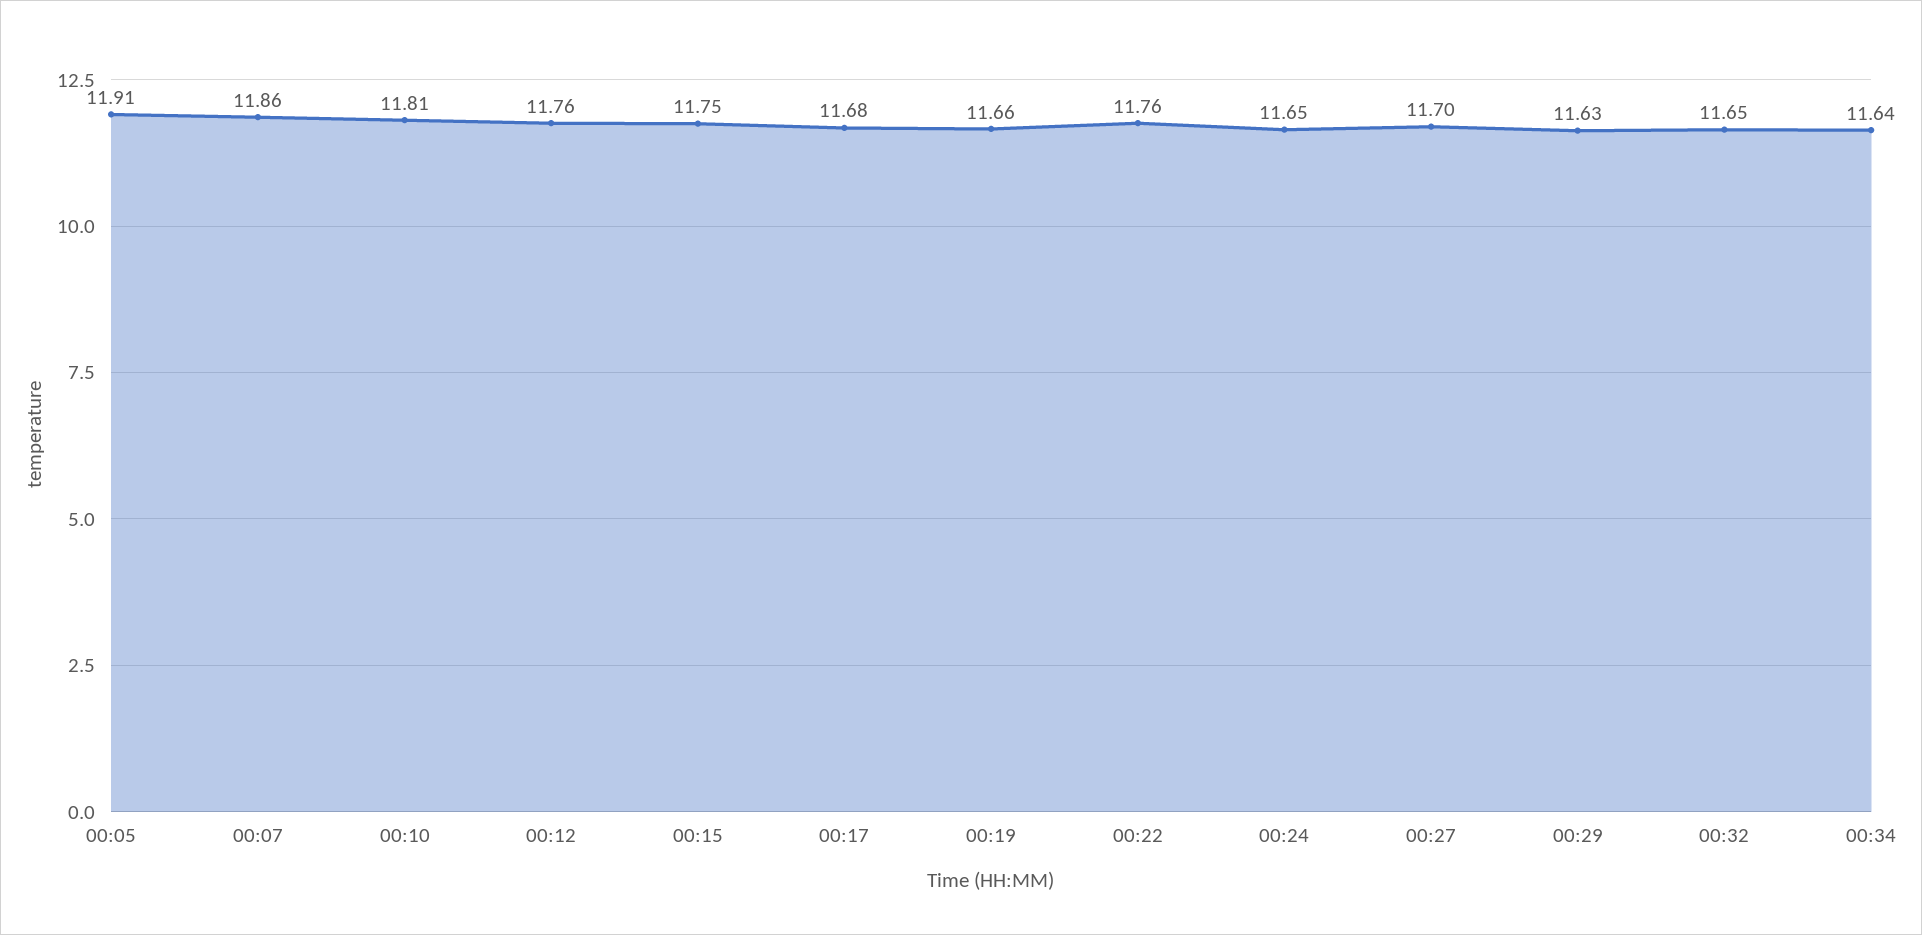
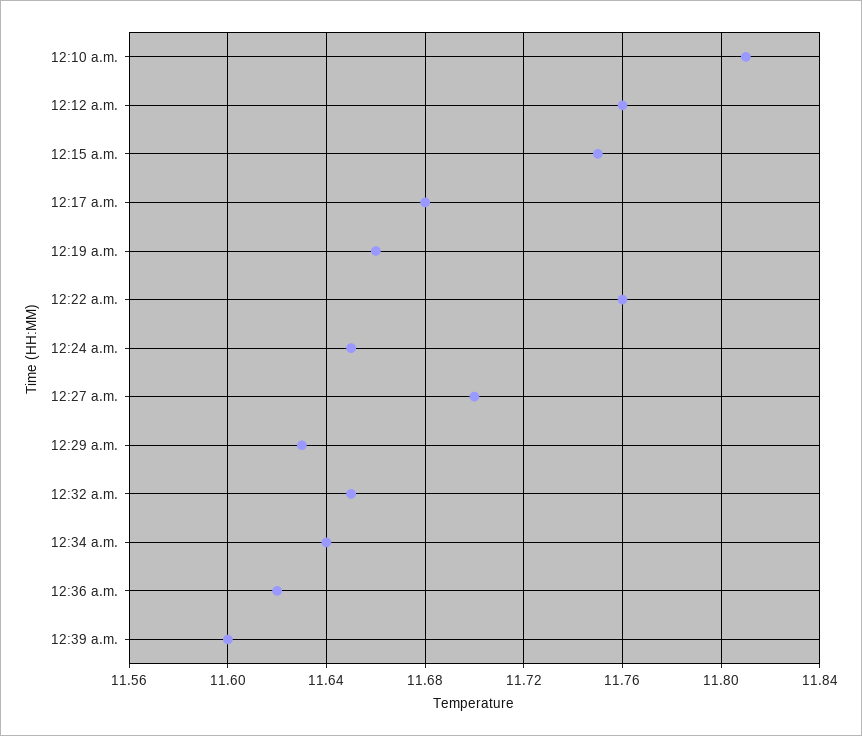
00:05: 11.91 -> none
00:07: 11.86 -> none
12:36 a.m.: none -> 11.62
12:39 a.m.: none -> 11.6

